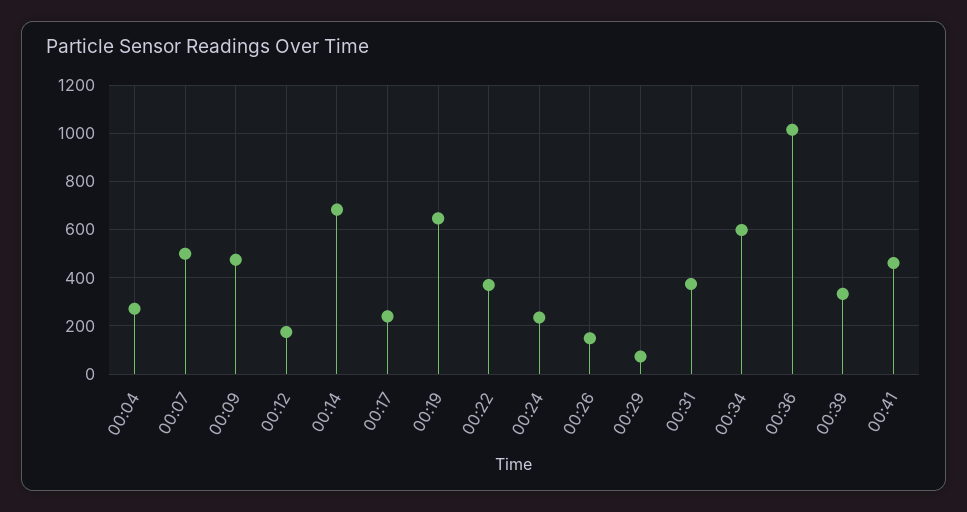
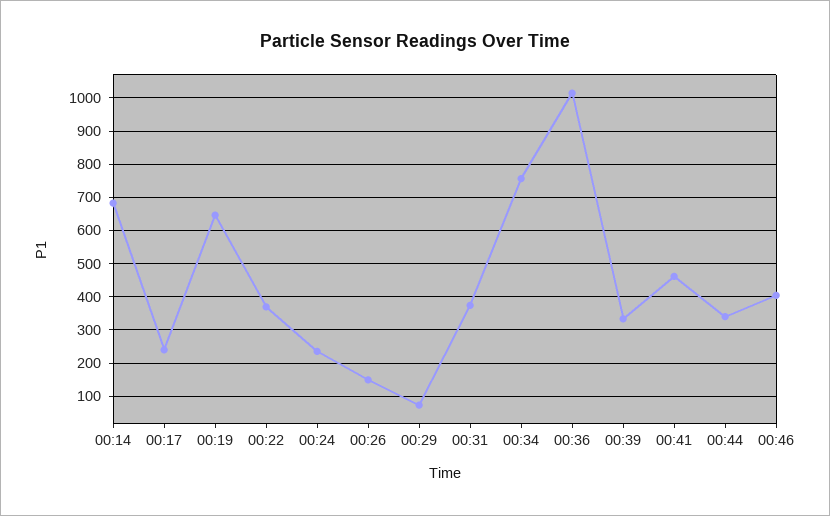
00:04: 275 -> none
00:07: 500 -> none
00:09: 475 -> none
00:12: 175 -> none
00:34: 600 -> 760
00:44: none -> 340
00:46: none -> 400

